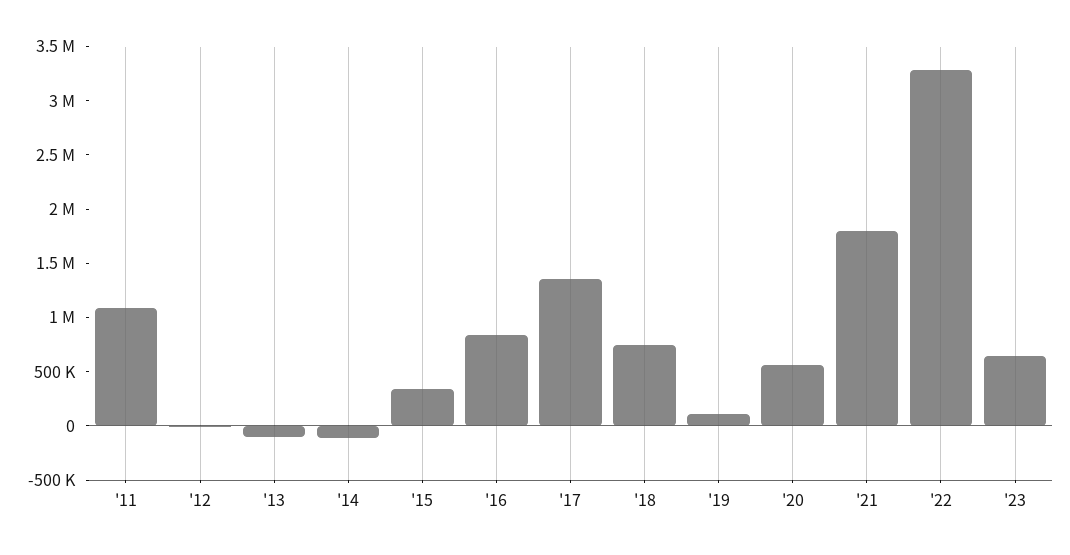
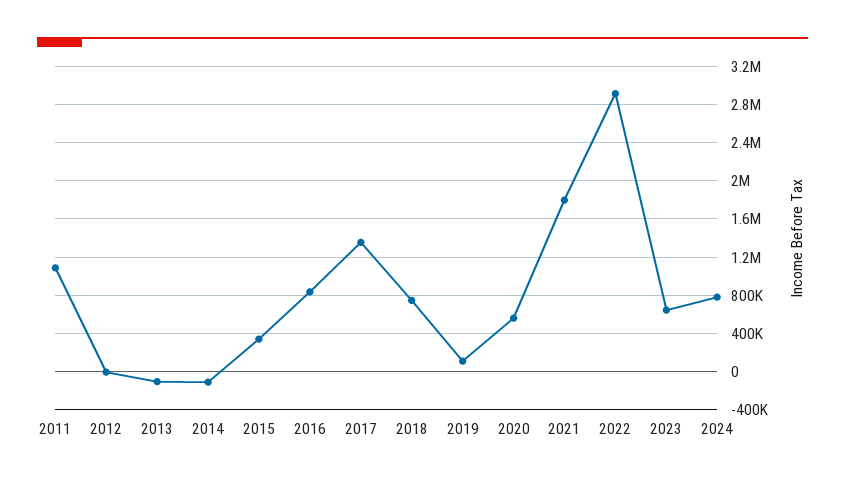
'22: 3300000 -> 2900000
2024: none -> 800000

